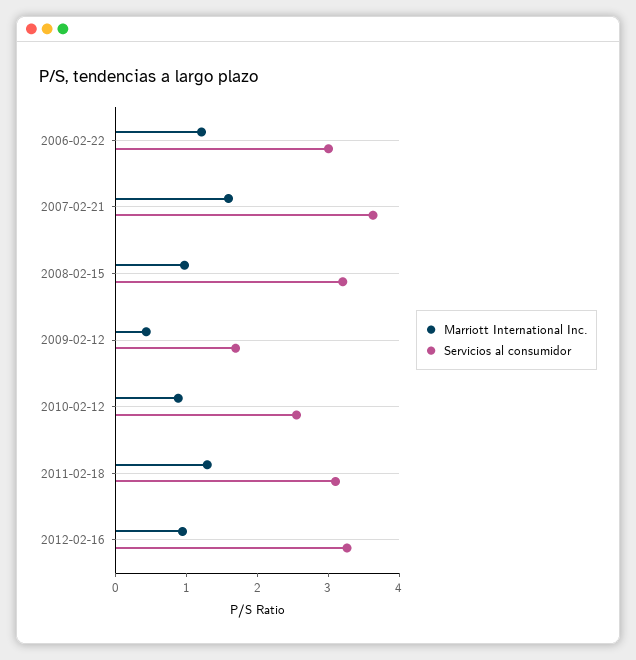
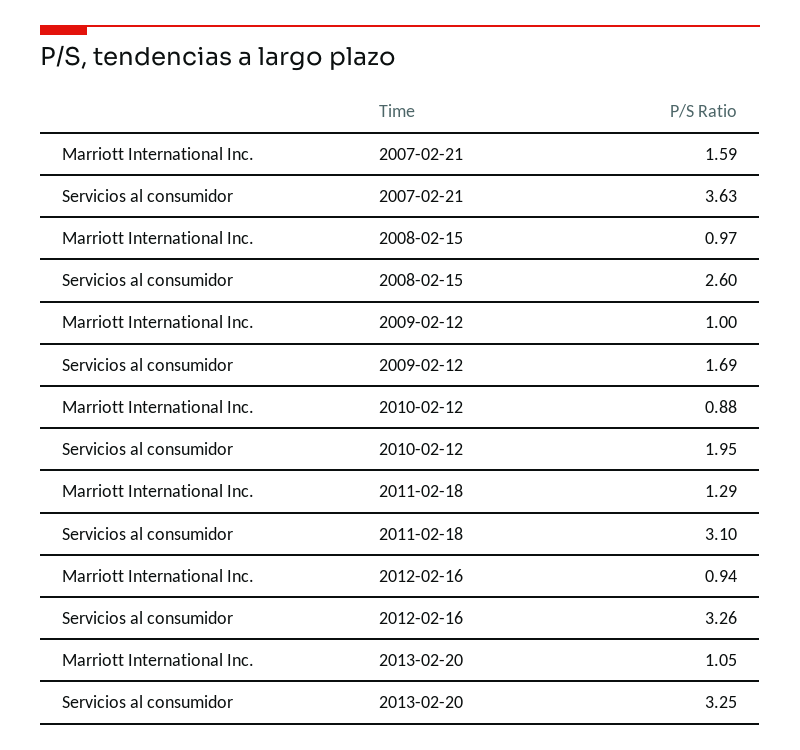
Marriott International Inc., 2006-02-22: 1.2 -> none
Servicios al consumidor, 2006-02-22: 3 -> none
Servicios al consumidor, 2008-02-15: 3.2 -> 2.6
Marriott International Inc., 2009-02-12: 0.4 -> 1
Servicios al consumidor, 2010-02-12: 2.6 -> 1.95
Marriott International Inc., 2013-02-20: none -> 1.05
Servicios al consumidor, 2013-02-20: none -> 3.25

